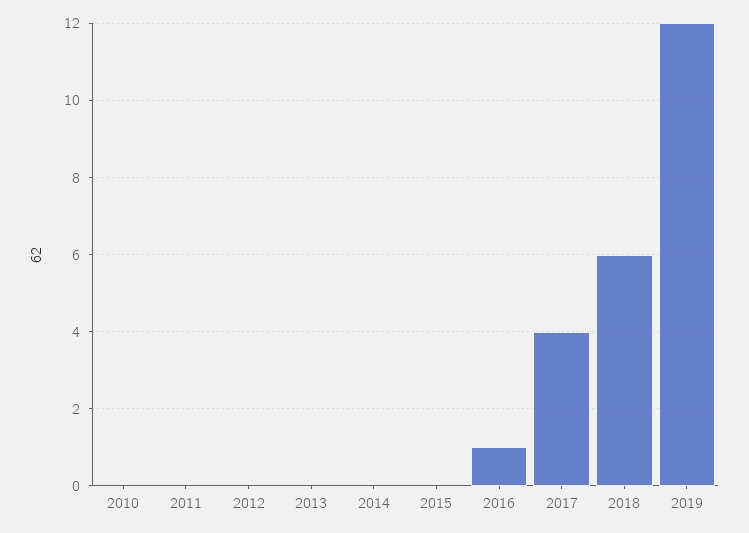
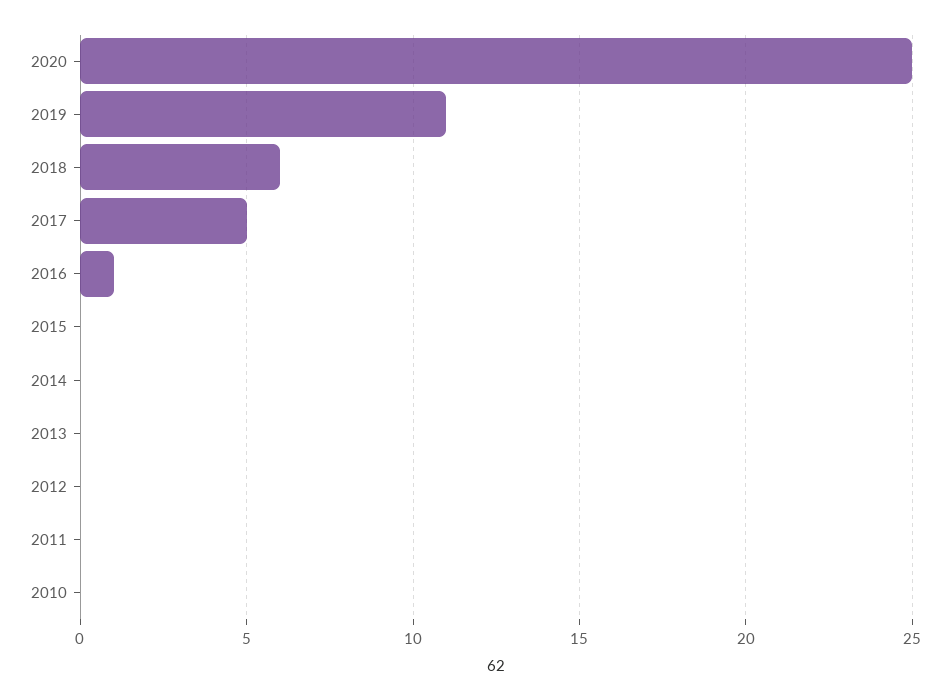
2017: 4 -> 5
2019: 12 -> 11
2020: none -> 25

